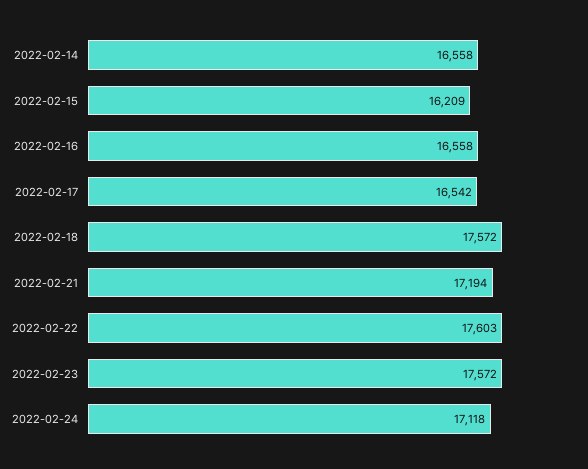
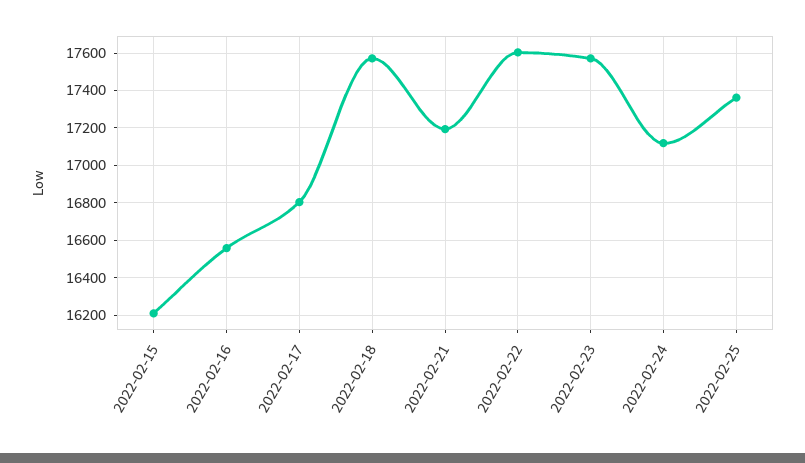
2022-02-14: 16558 -> none
2022-02-17: 16542 -> 16800
2022-02-25: none -> 17350

